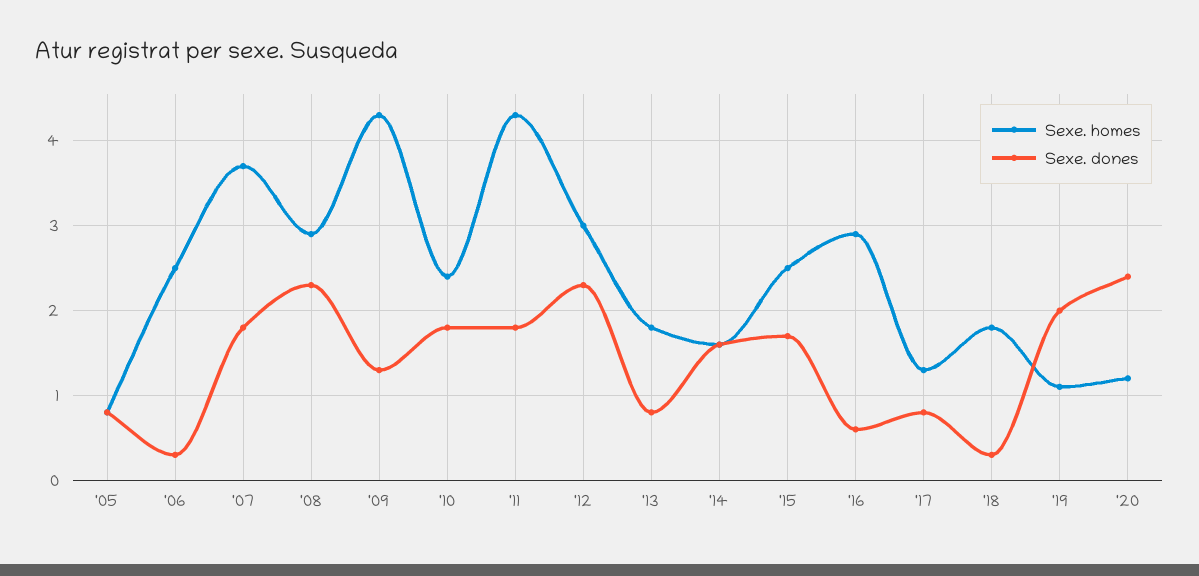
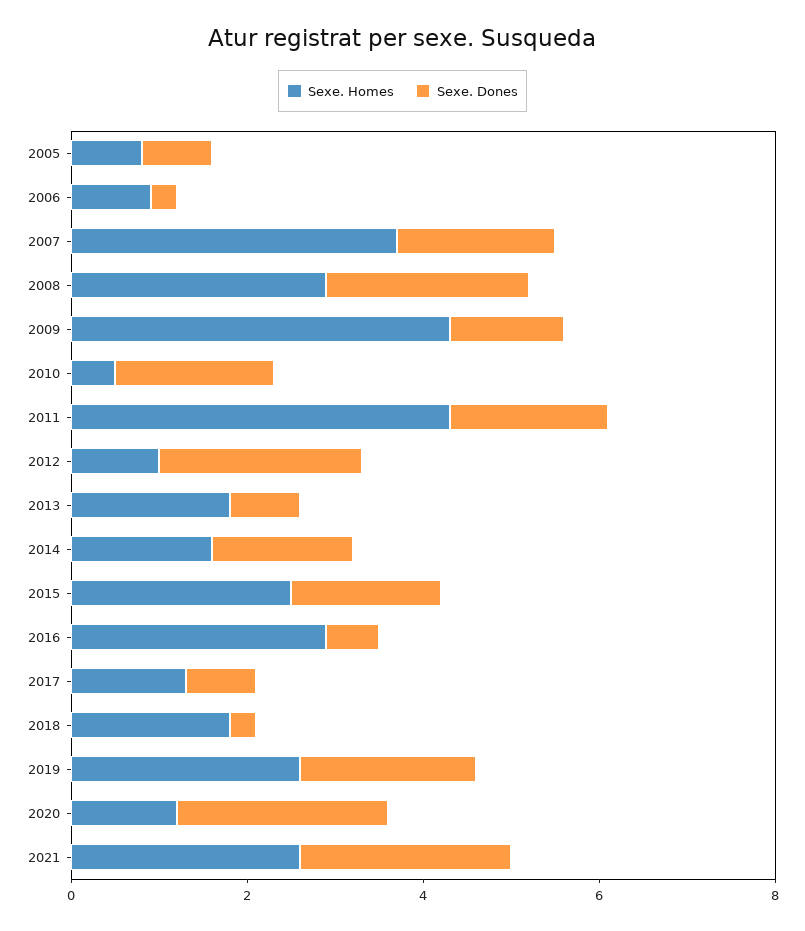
Sexe. homes, '06: 2.5 -> 1
Sexe. homes, '10: 2.4 -> 0.5
Sexe. homes, '12: 3 -> 1
Sexe. homes, '19: 1.1 -> 2.5
Sexe. homes, 2021: none -> 2.5
Sexe. dones, 2021: none -> 2.5

